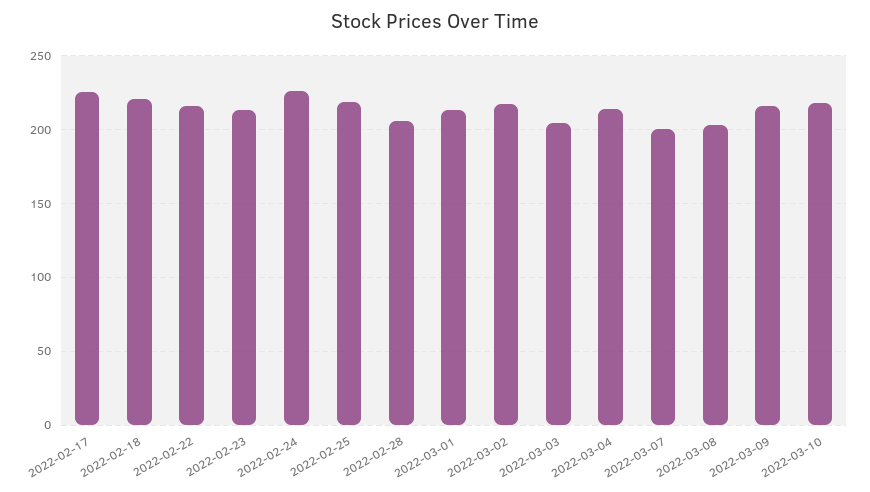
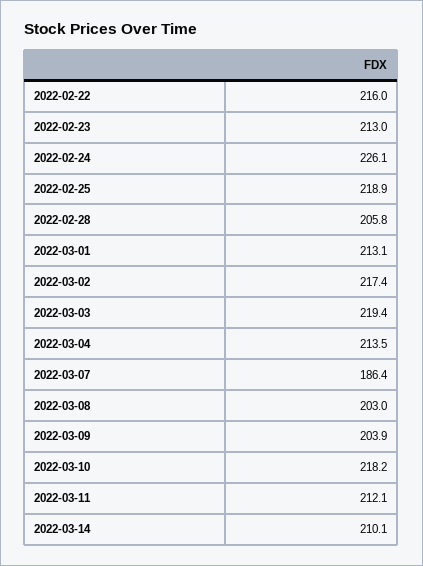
2022-02-17: 225 -> none
2022-02-18: 220 -> none
2022-03-03: 205 -> 219.4
2022-03-07: 200 -> 186.4
2022-03-09: 215 -> 203.9
2022-03-11: none -> 212.1
2022-03-14: none -> 210.1

